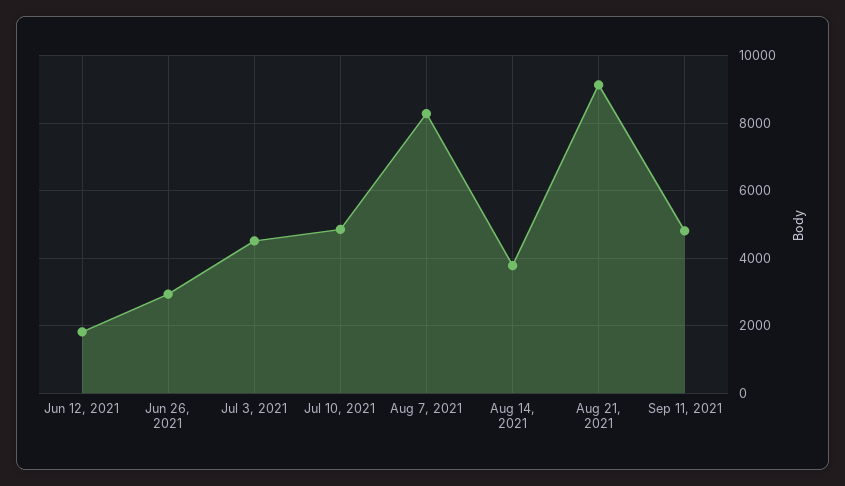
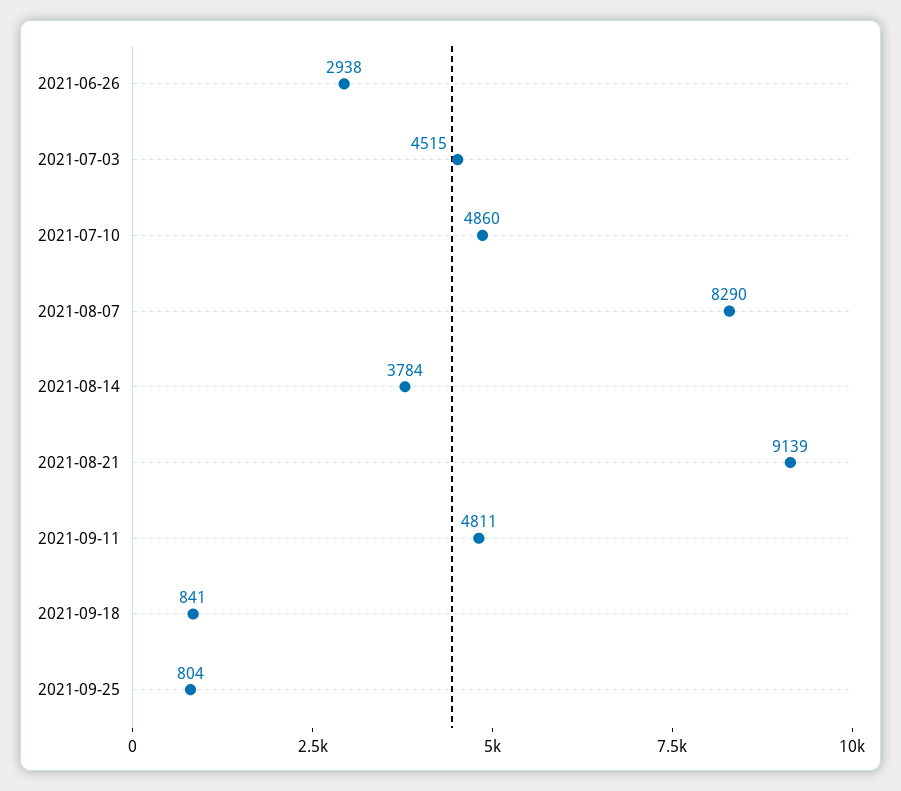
Jun 12, 2021: 1800 -> none
2021-09-18: none -> 841
2021-09-25: none -> 804

